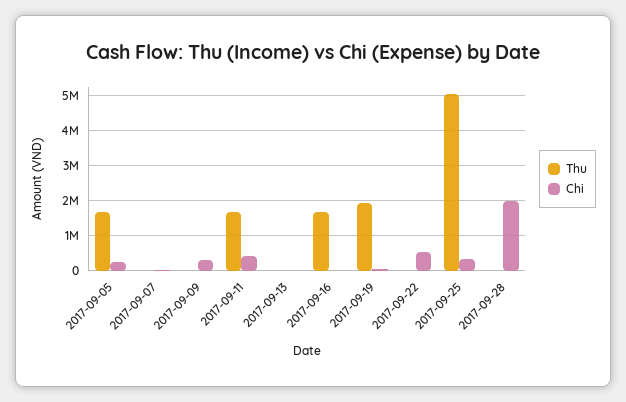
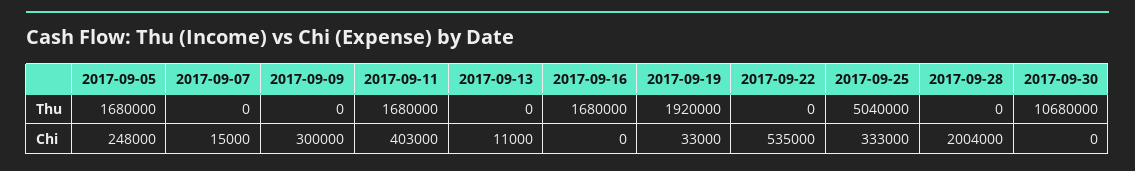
Thu, 2017-09-30: none -> 10680000
Chi, 2017-09-30: none -> 0

